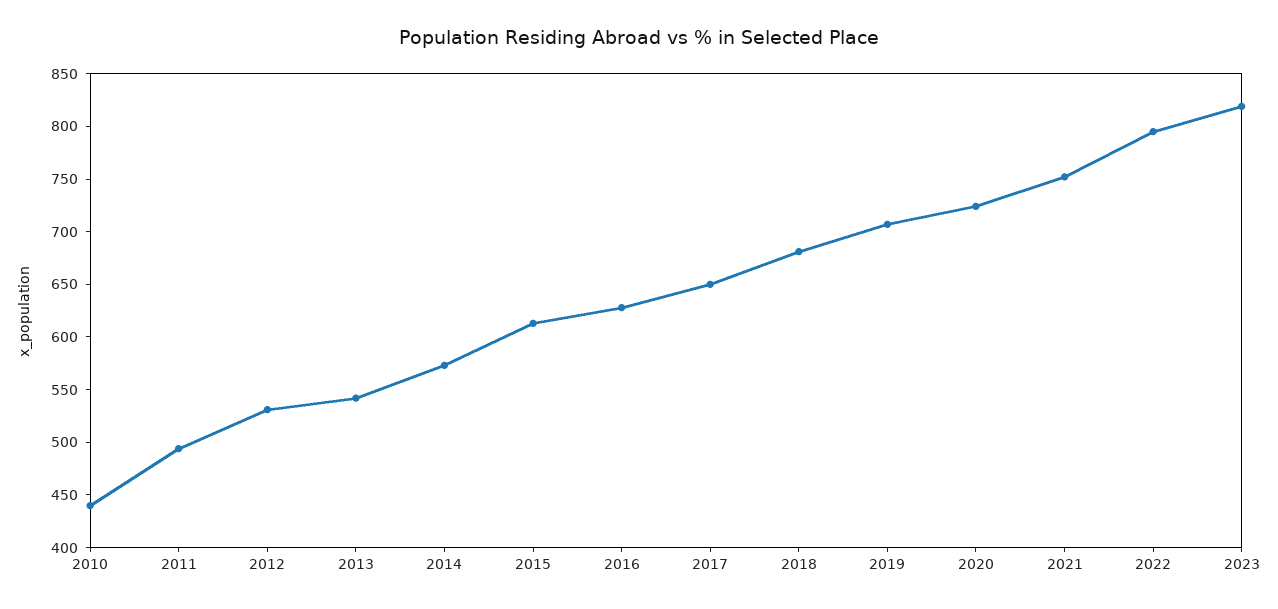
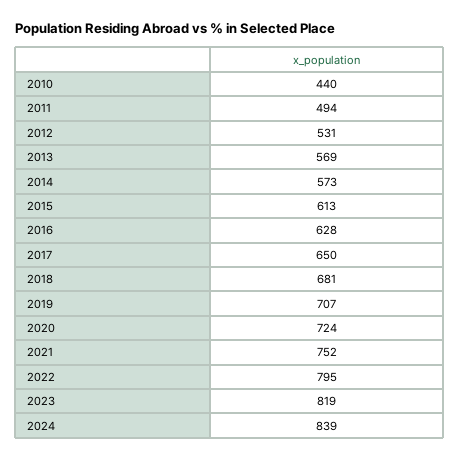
2013: 540 -> 569
2024: none -> 839

